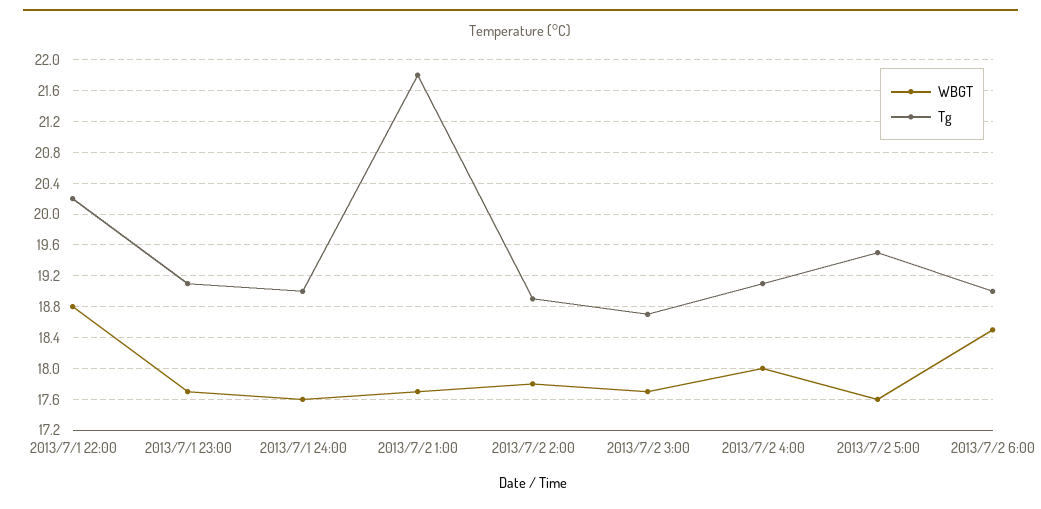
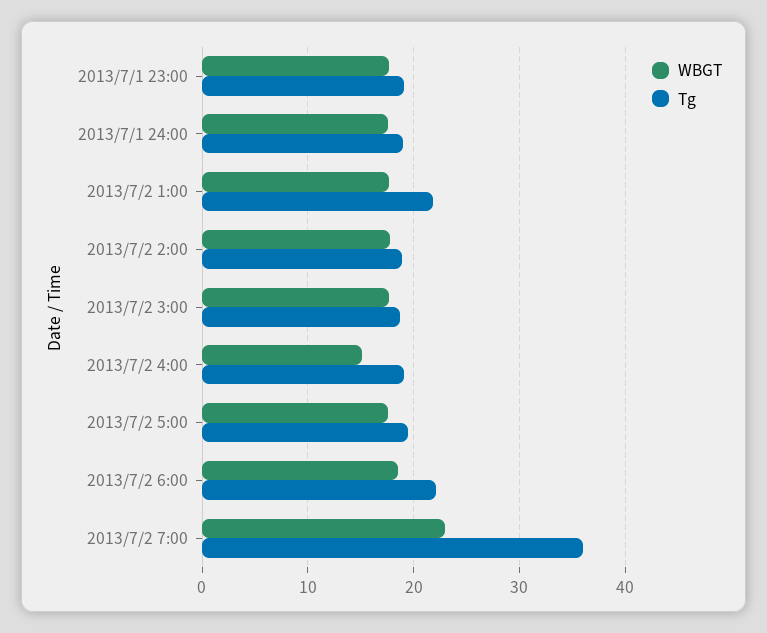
WBGT, 2013/7/1 22:00: 18.8 -> none
Tg, 2013/7/1 22:00: 20.2 -> none
WBGT, 2013/7/2 4:00: 18 -> 15
Tg, 2013/7/2 6:00: 19 -> 22
WBGT, 2013/7/2 7:00: none -> 23
Tg, 2013/7/2 7:00: none -> 36

